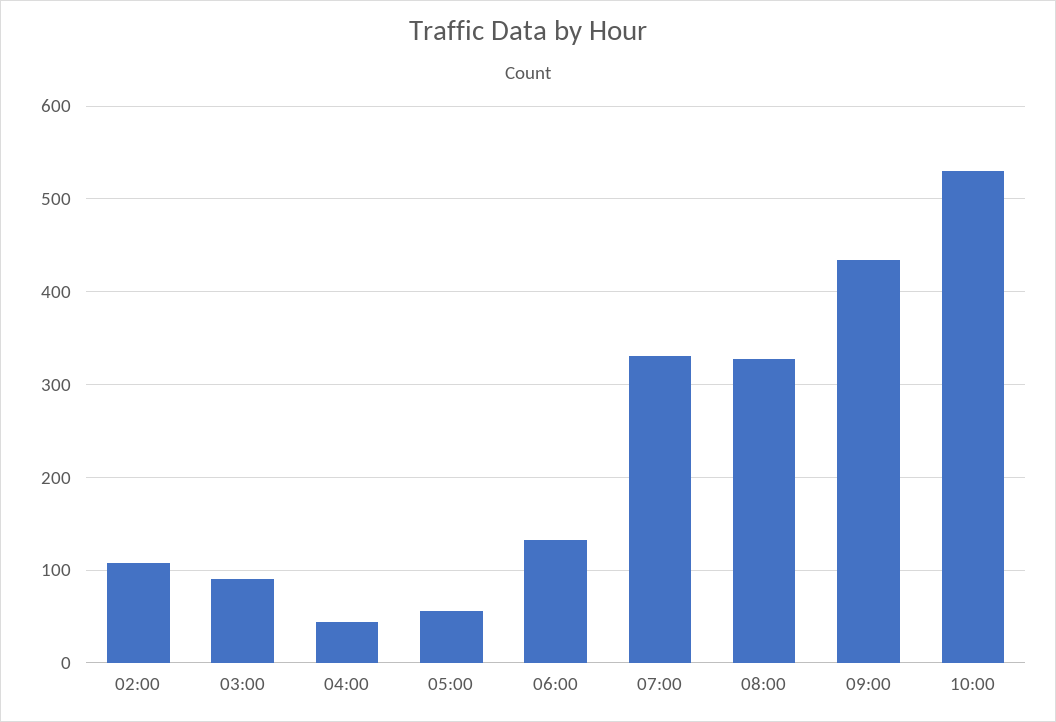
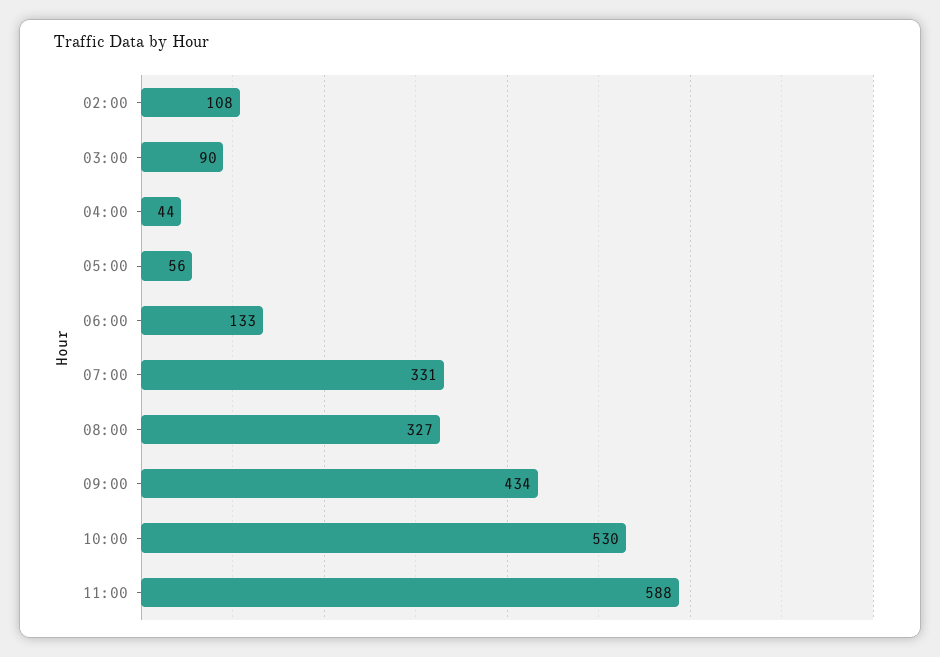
11:00: none -> 588

